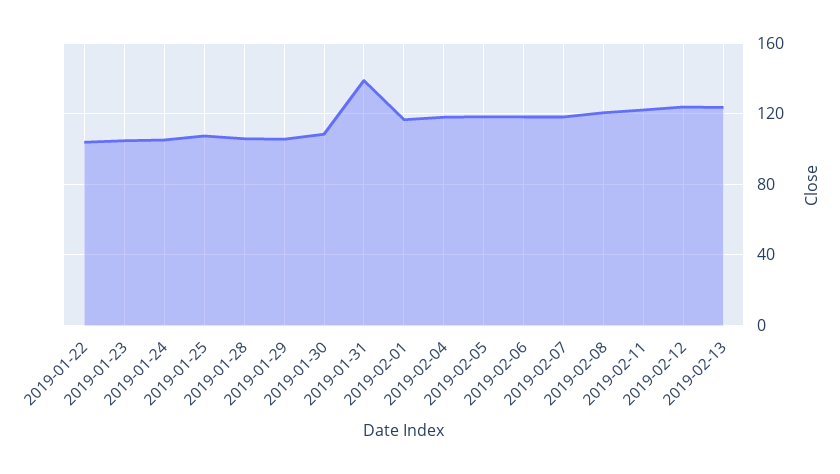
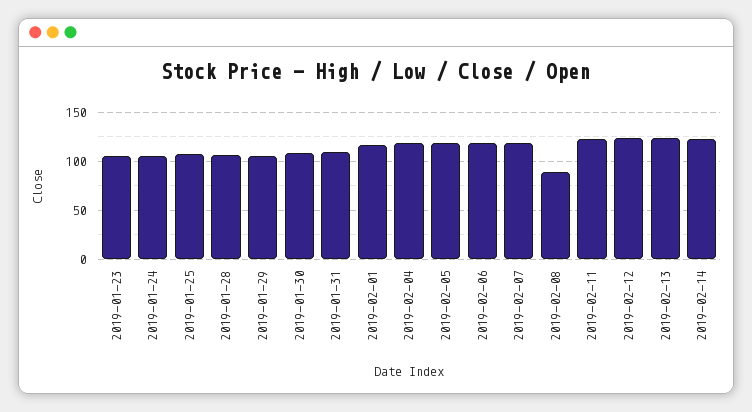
2019-01-22: 105 -> none
2019-01-31: 140 -> 110
2019-02-08: 120 -> 90
2019-02-14: none -> 120

